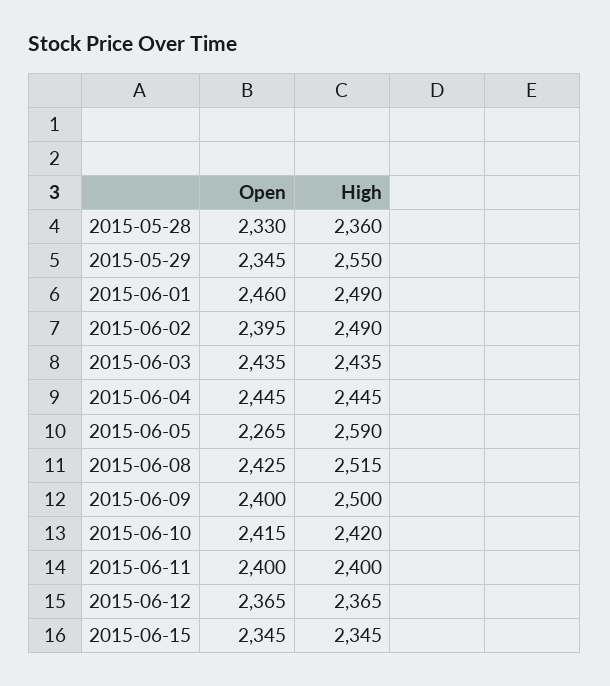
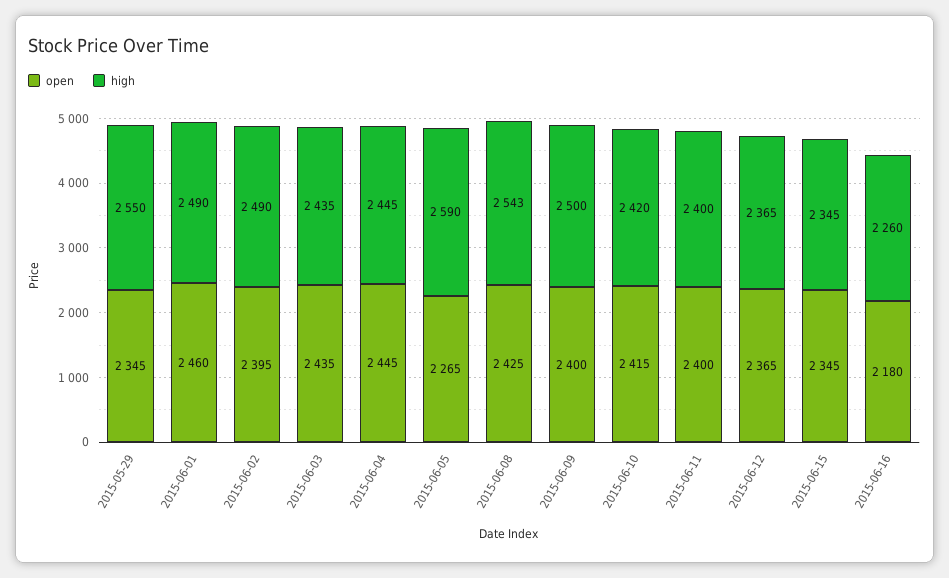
Open, 2015-05-28: 2330 -> none
High, 2015-05-28: 2360 -> none
High, 2015-06-08: 2515 -> 2543
Open, 2015-06-16: none -> 2180
High, 2015-06-16: none -> 2260

